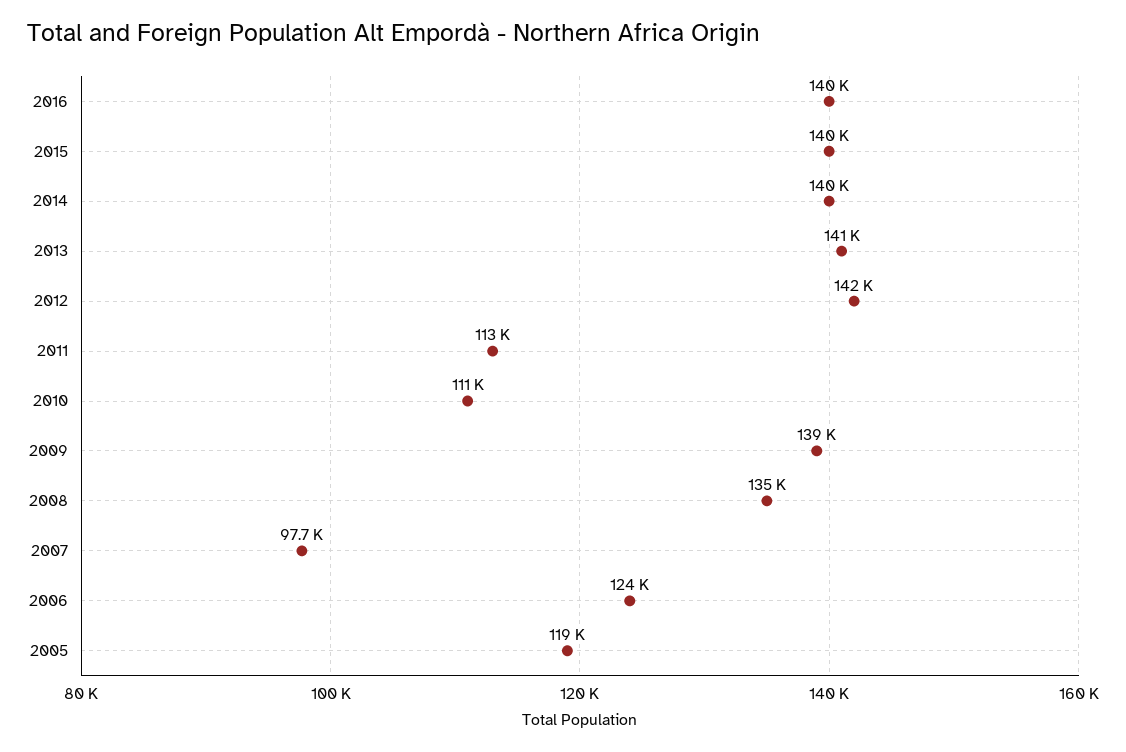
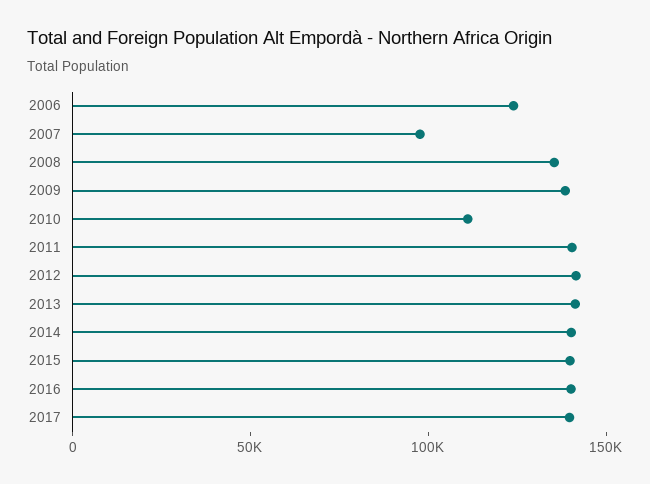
2011: 113000 -> 140000
2005: 119000 -> none
2017: none -> 140000

